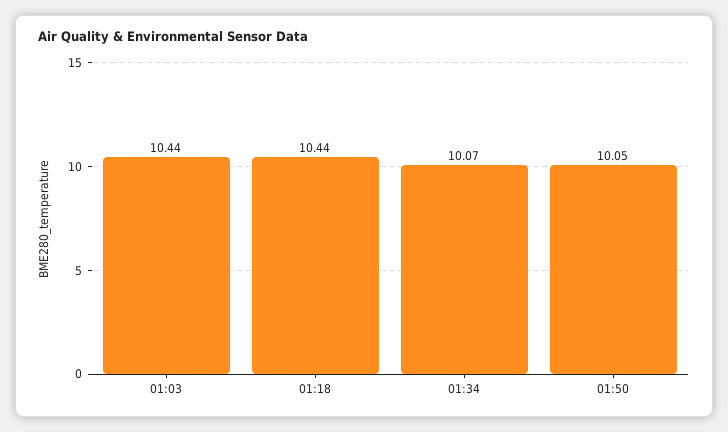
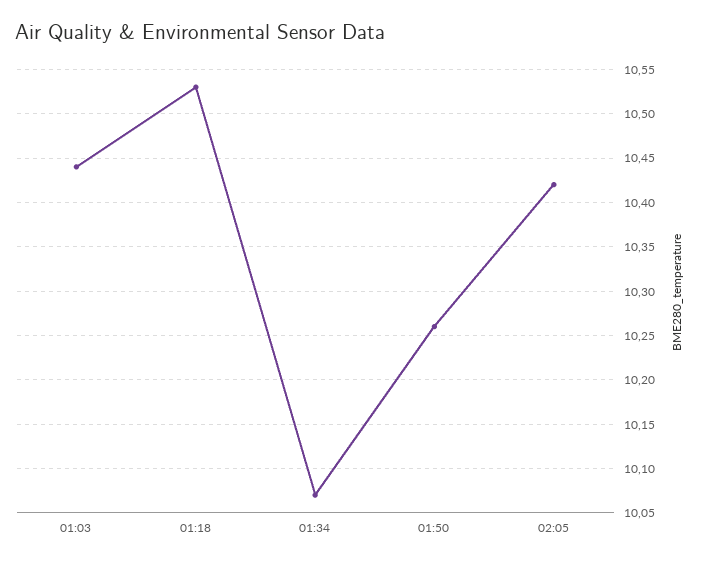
01:18: 10.44 -> 10.53
01:50: 10.05 -> 10.26
02:05: none -> 10.42

